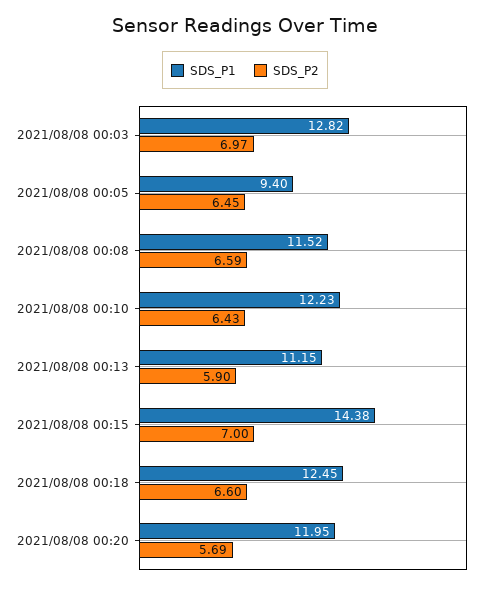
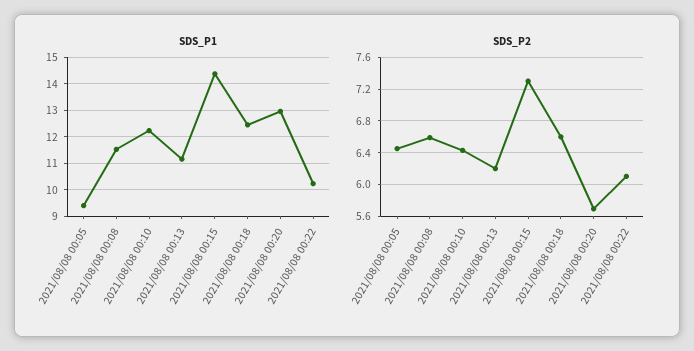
SDS_P1, 2021/08/08 00:03: 12.82 -> none
SDS_P2, 2021/08/08 00:03: 6.97 -> none
SDS_P2, 2021/08/08 00:13: 5.9 -> 6.2
SDS_P2, 2021/08/08 00:15: 7 -> 7.3
SDS_P1, 2021/08/08 00:20: 11.95 -> 13
SDS_P1, 2021/08/08 00:22: none -> 10.25
SDS_P2, 2021/08/08 00:22: none -> 6.1

